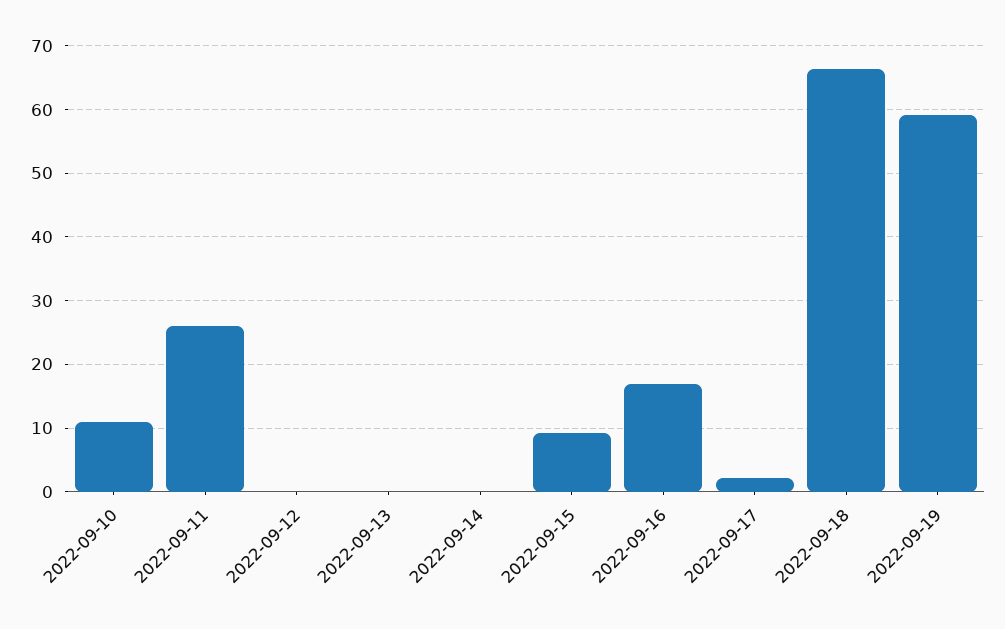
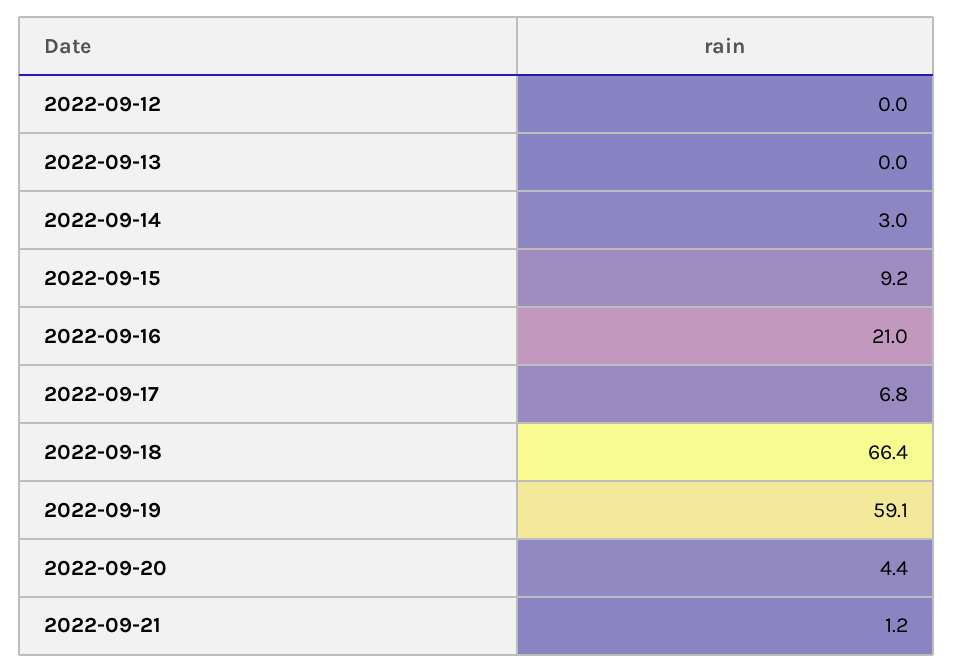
2022-09-10: 11 -> none
2022-09-11: 26 -> none
2022-09-14: 0 -> 3
2022-09-16: 17 -> 21
2022-09-17: 2 -> 6.8
2022-09-20: none -> 4.4
2022-09-21: none -> 1.2

